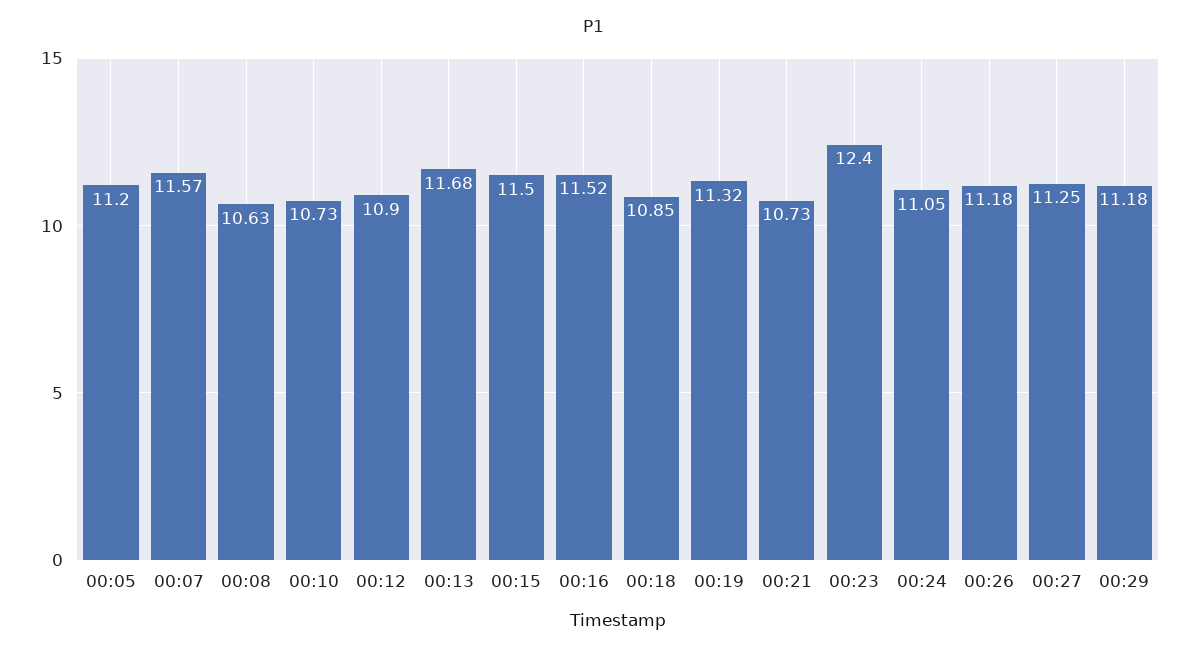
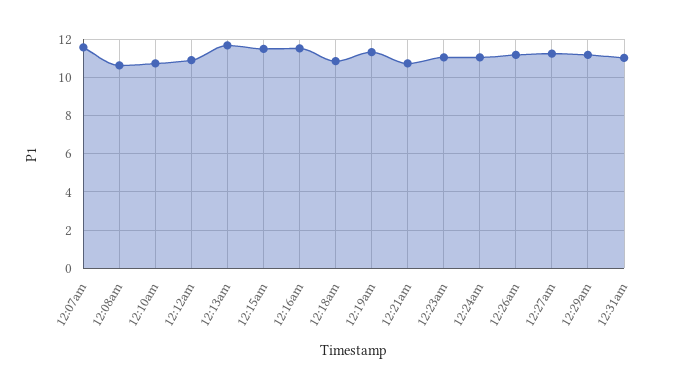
00:05: 11.2 -> none
00:23: 12.4 -> 11
12:31am: none -> 11

